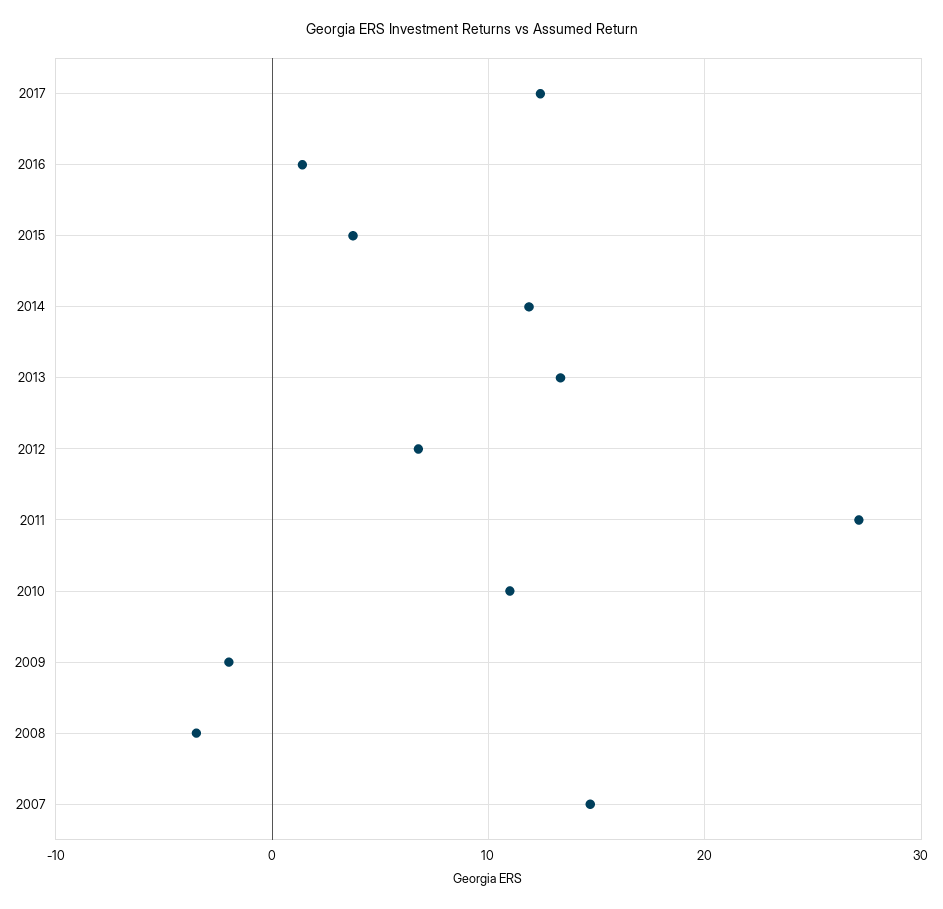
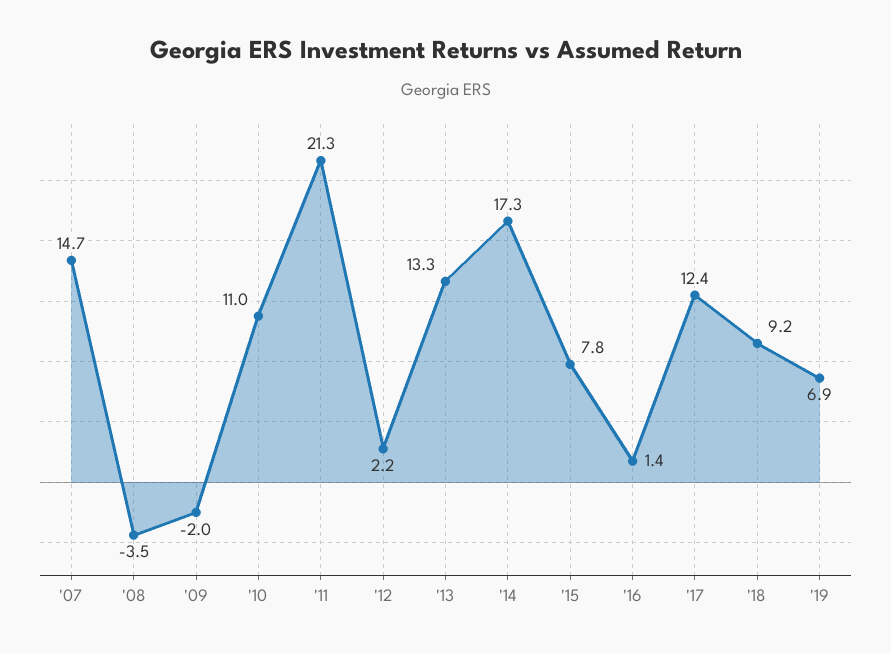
2015: 4 -> 7.8
2014: 12 -> 17.3
2012: 7 -> 2.2
2011: 27 -> 21.3
'18: none -> 9.2
'19: none -> 6.9

